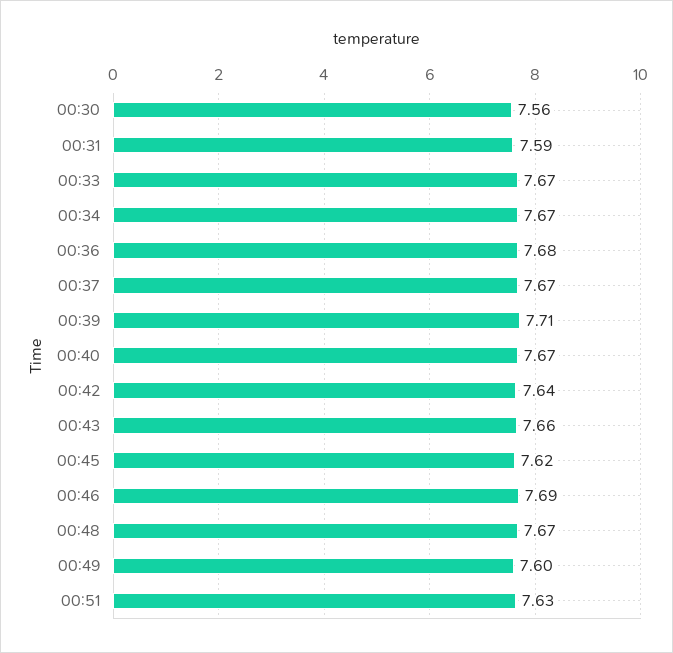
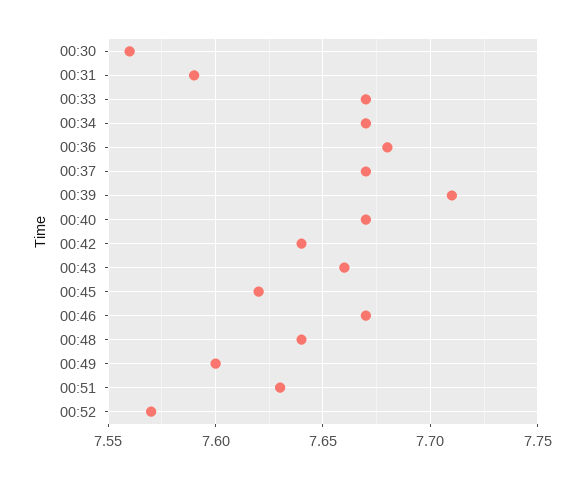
00:46: 7.69 -> 7.67
00:48: 7.67 -> 7.64
00:52: none -> 7.57

